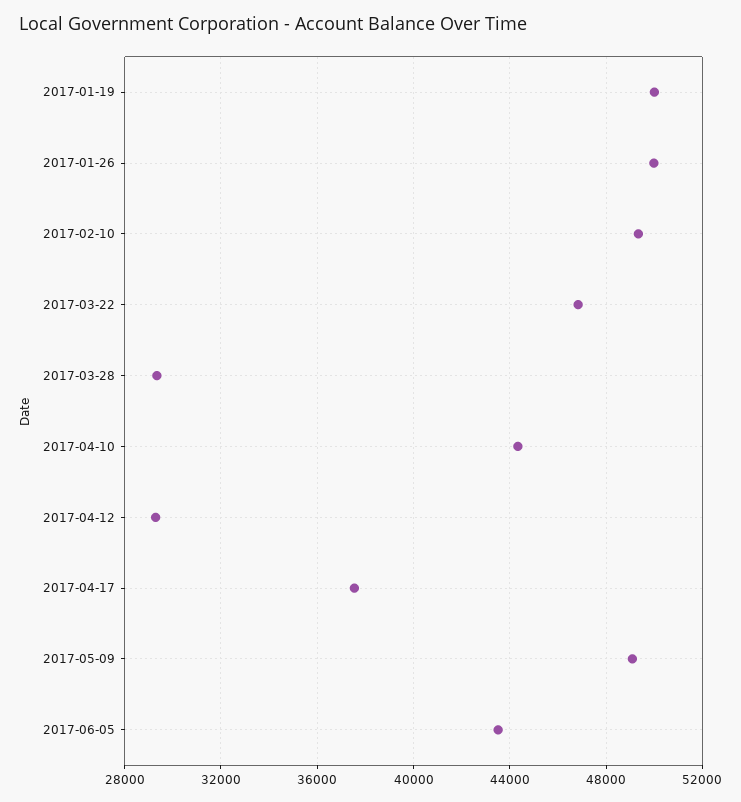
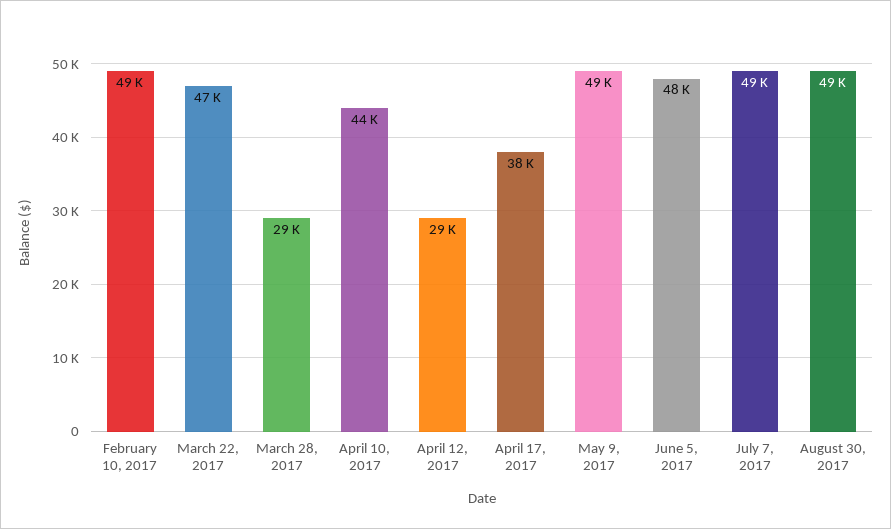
2017-01-19: 50000 -> none
2017-01-26: 50000 -> none
2017-06-05: 43500 -> 48000
July 7, 2017: none -> 49000
August 30, 2017: none -> 49000

